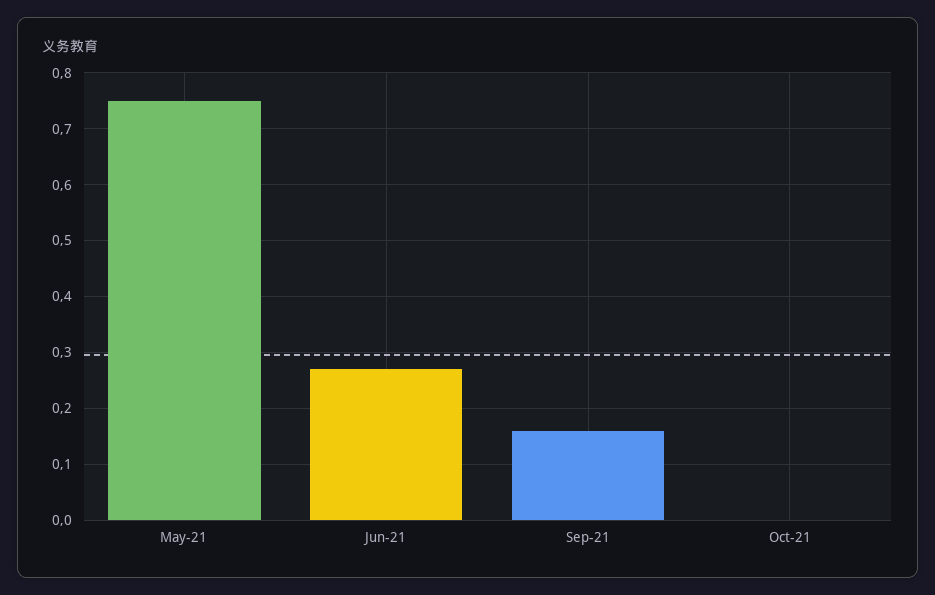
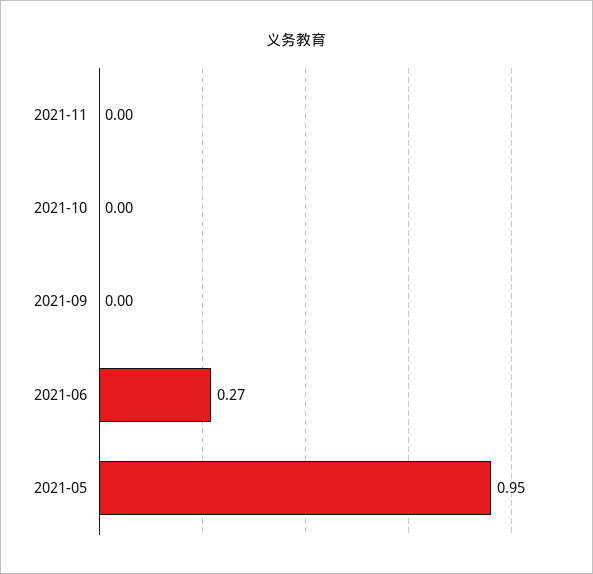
May-21: 0.75 -> 0.95
Sep-21: 0.15 -> 0
2021-11: none -> 0

